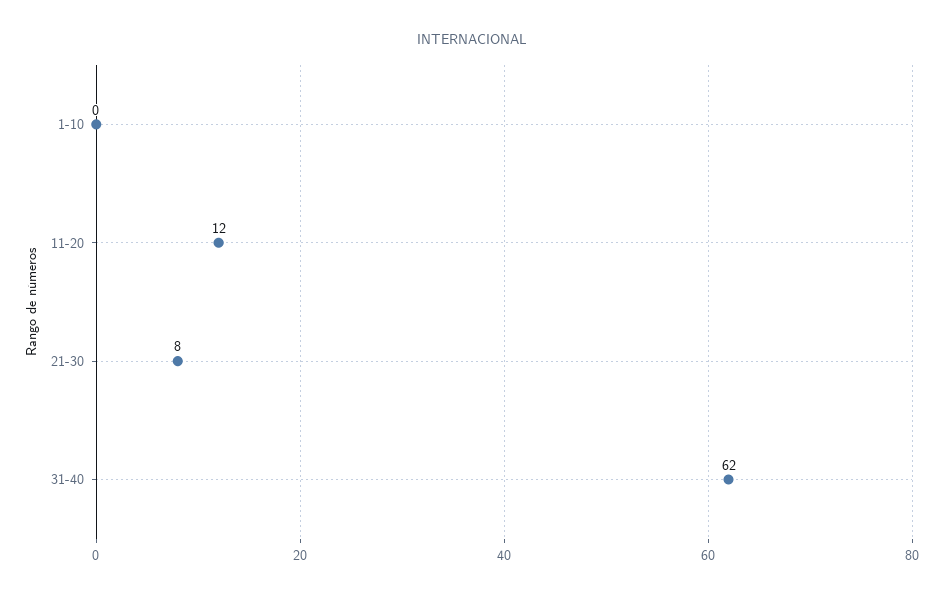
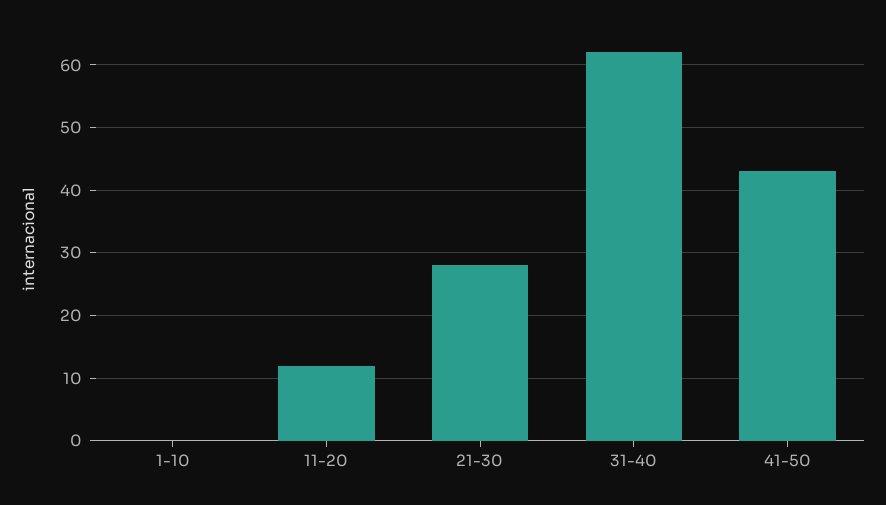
21-30: 8 -> 28
41-50: none -> 43

